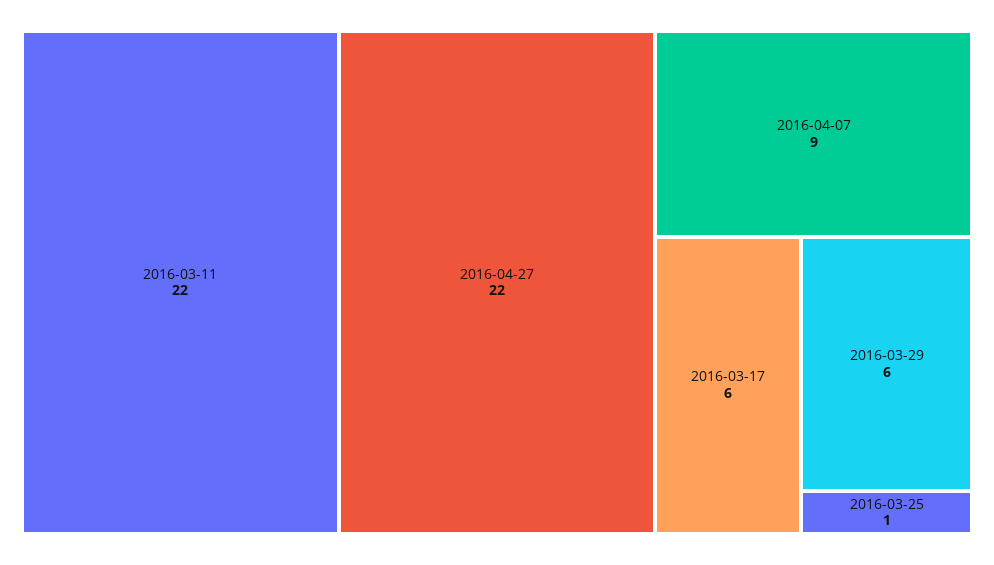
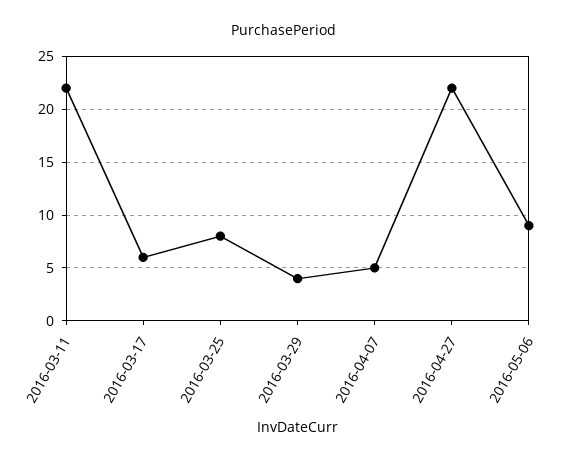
2016-04-07: 9 -> 5
2016-03-29: 6 -> 4
2016-03-25: 1 -> 8
2016-05-06: none -> 9

